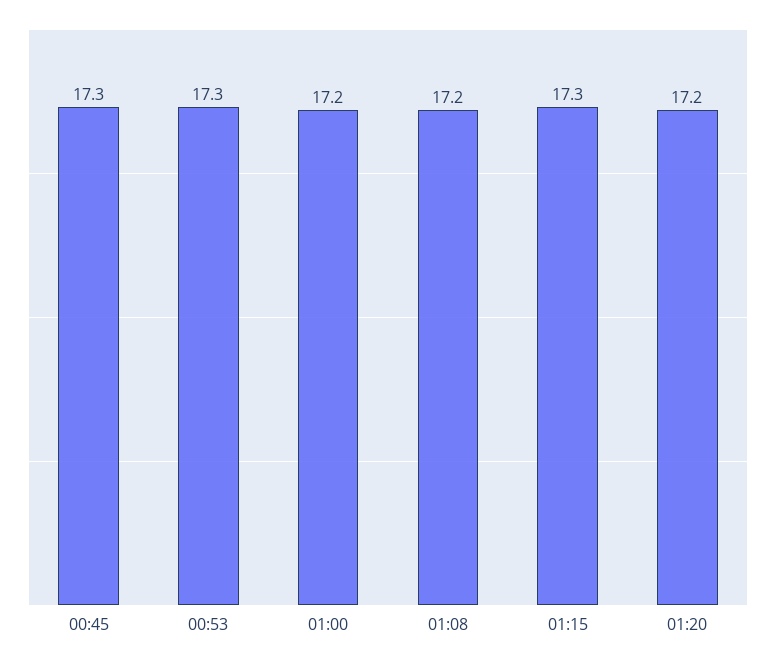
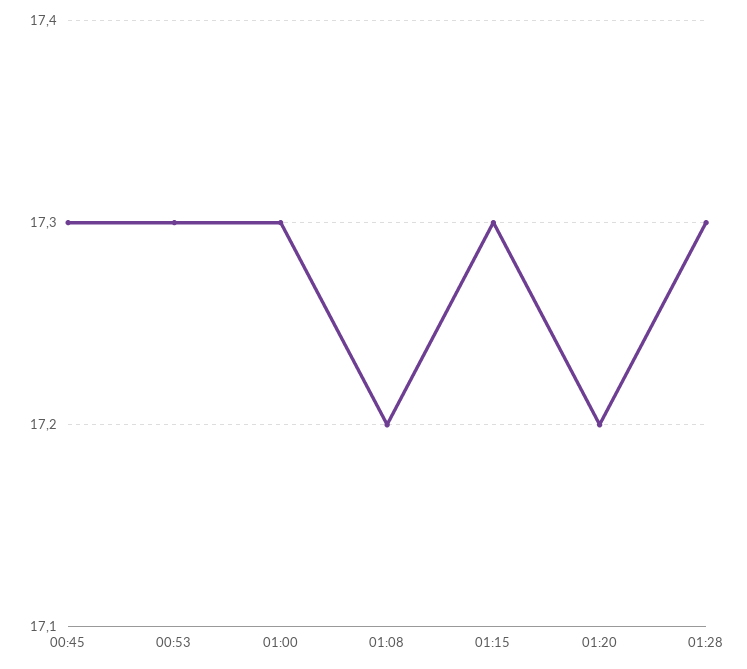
01:00: 17.2 -> 17.3
01:28: none -> 17.3

